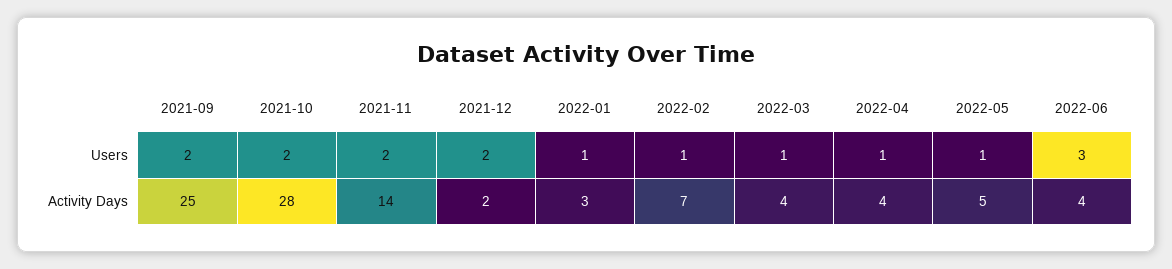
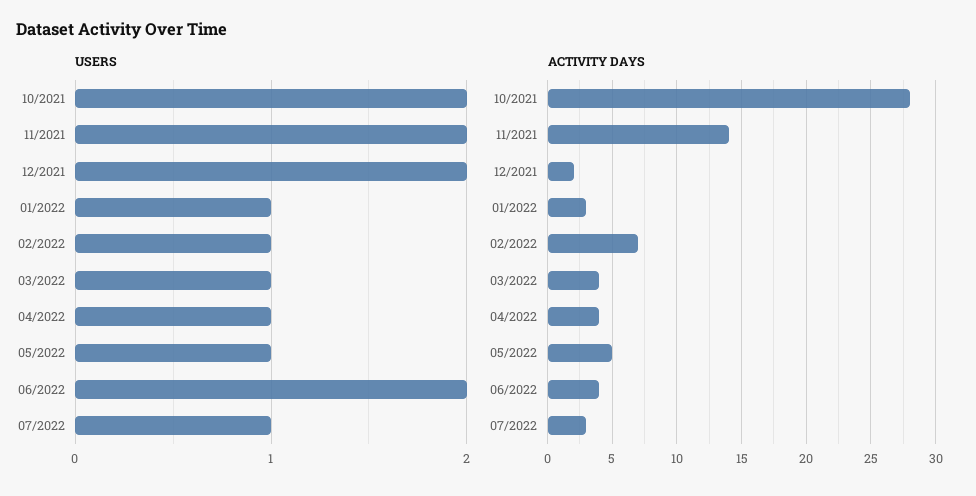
Users, 2021-09: 2 -> none
Users, 2022-06: 3 -> 2
Activity Days, 2021-09: 25 -> none
Users, 07/2022: none -> 1
Activity Days, 07/2022: none -> 3

